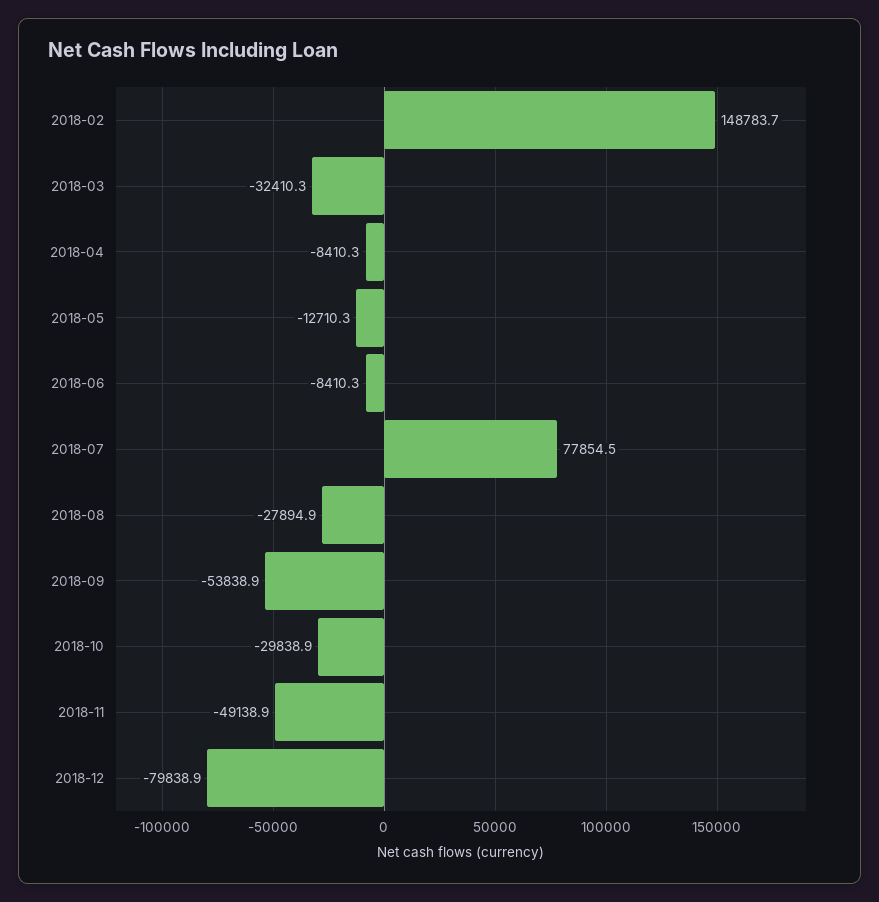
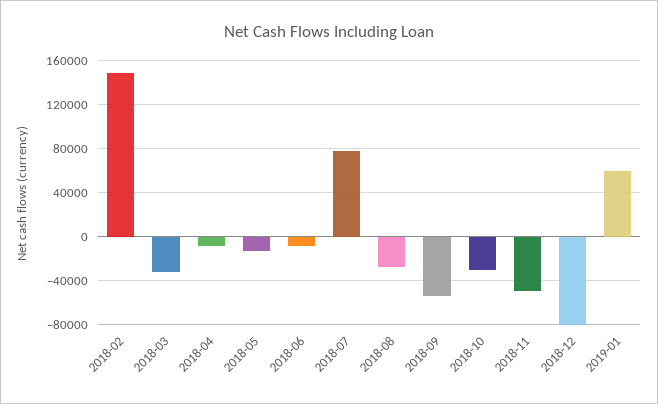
2019-01: none -> 60000

